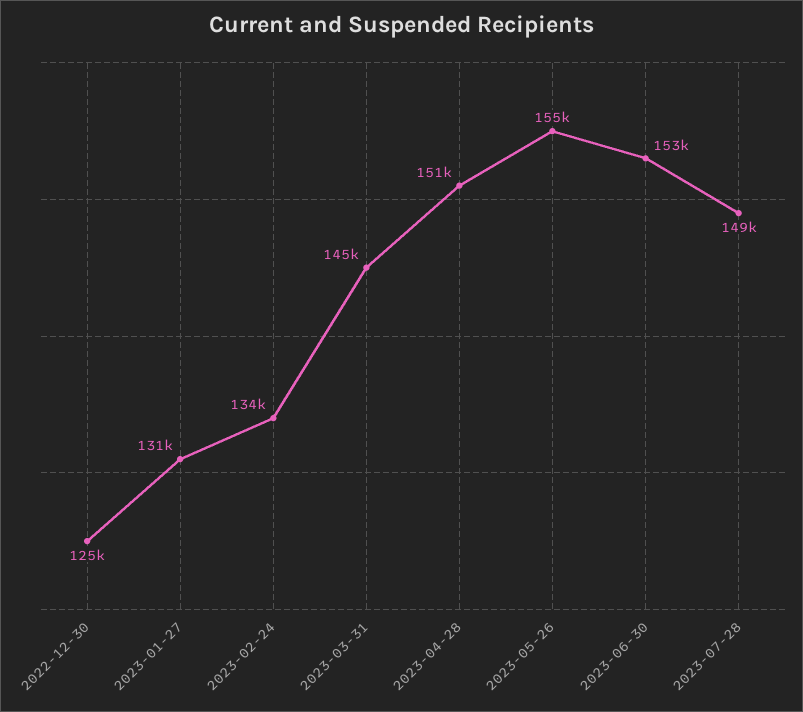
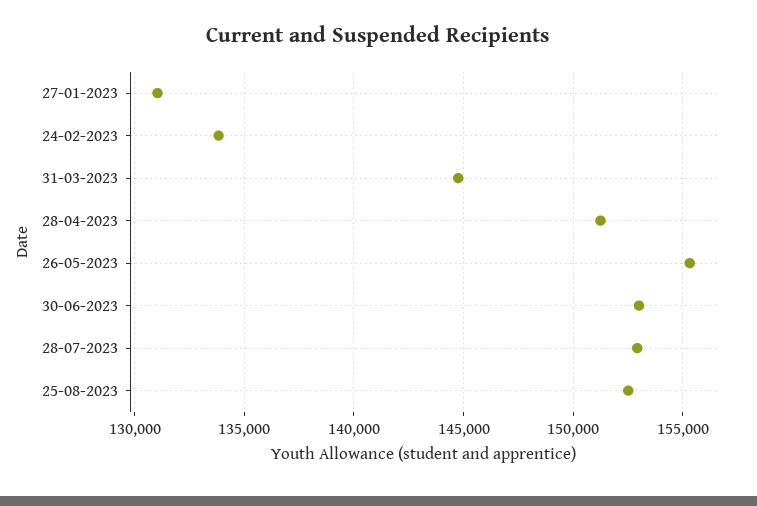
2022-12-30: 125000 -> none
2023-07-28: 149000 -> 153000
25-08-2023: none -> 152500

